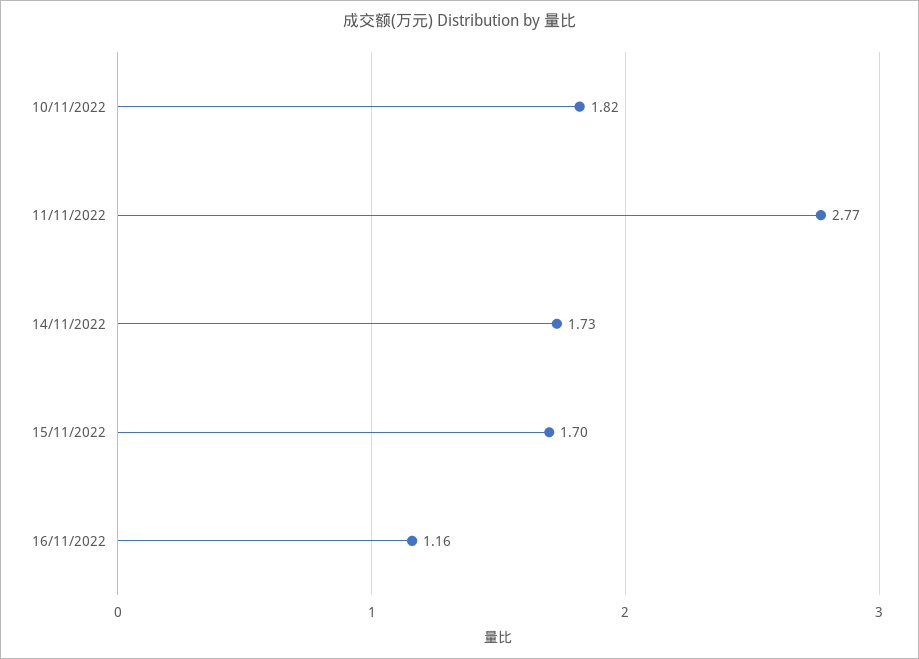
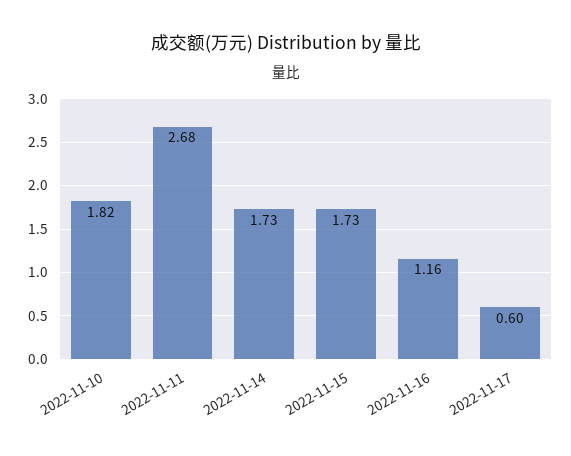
11/11/2022: 2.77 -> 2.68
15/11/2022: 1.7 -> 1.73
2022-11-17: none -> 0.6

